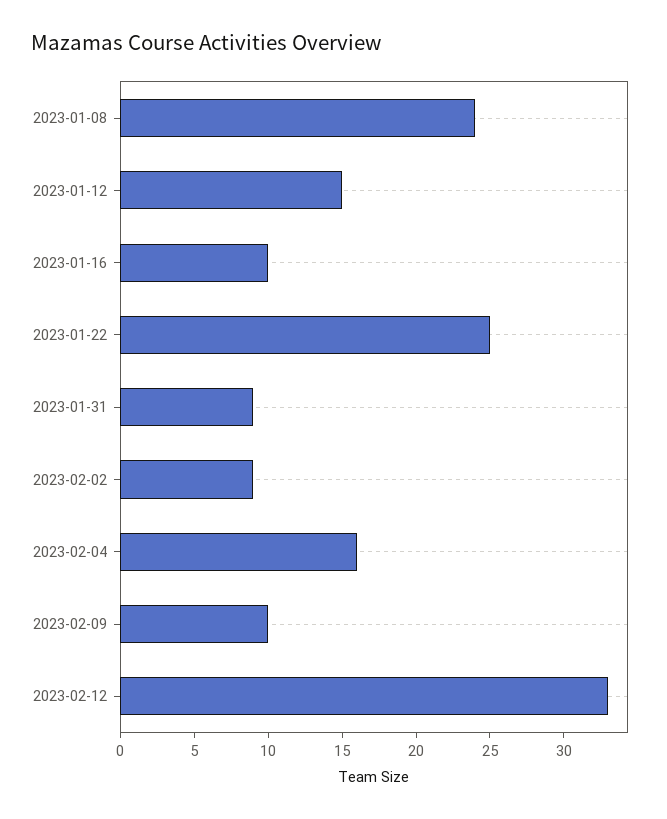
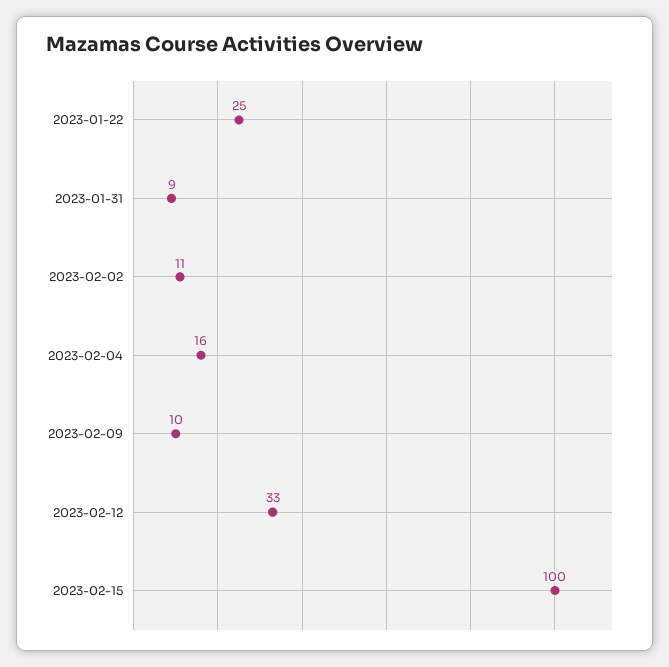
2023-01-08: 24 -> none
2023-01-12: 15 -> none
2023-01-16: 10 -> none
2023-02-02: 9 -> 11
2023-02-15: none -> 100

